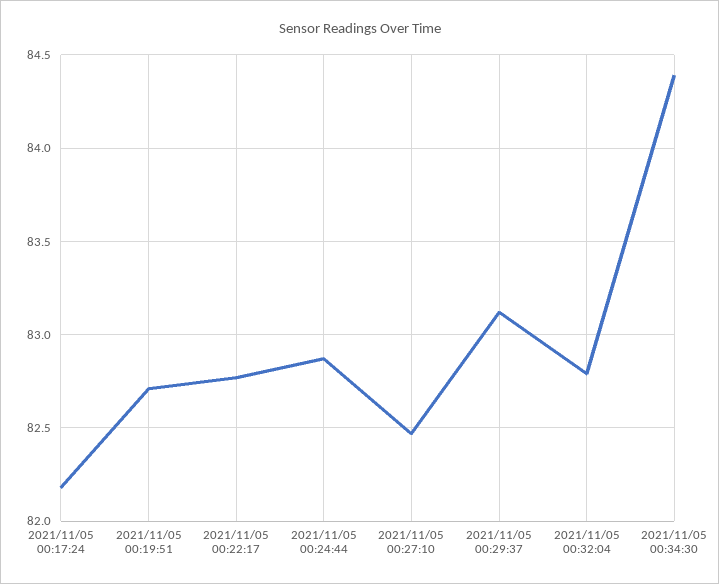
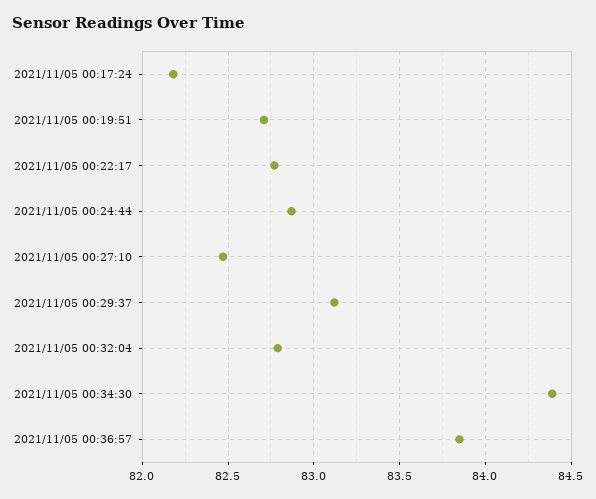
2021/11/05 00:36:57: none -> 83.85

